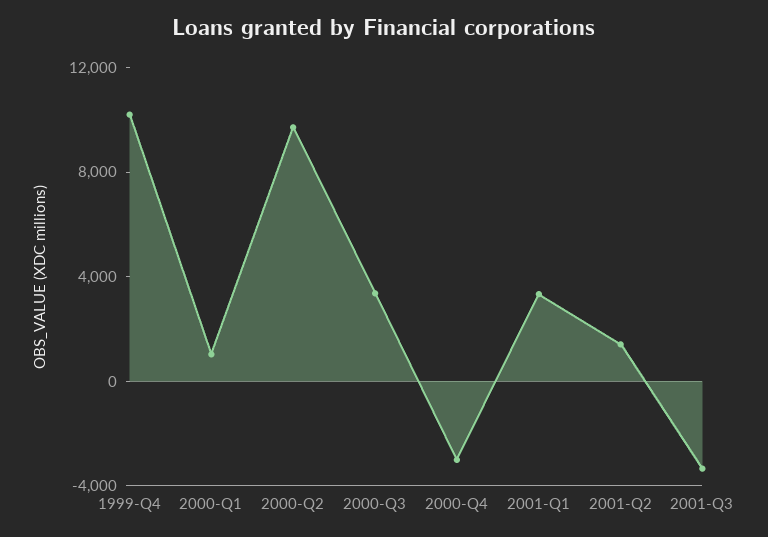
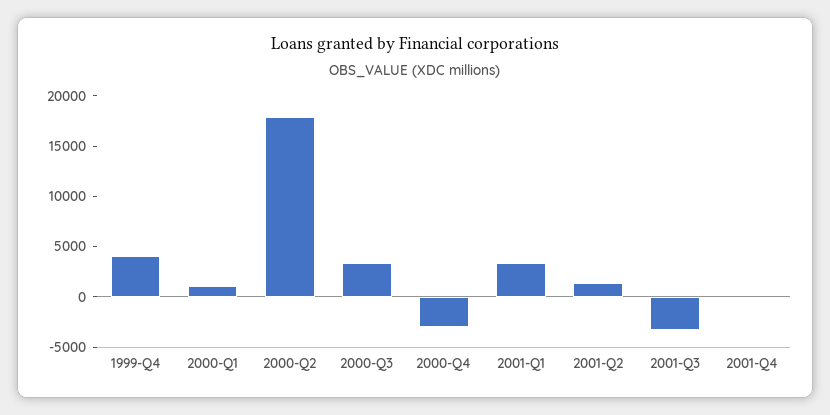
1999-Q4: 10000 -> 4000
2000-Q2: 10000 -> 18000
2001-Q4: none -> 0

